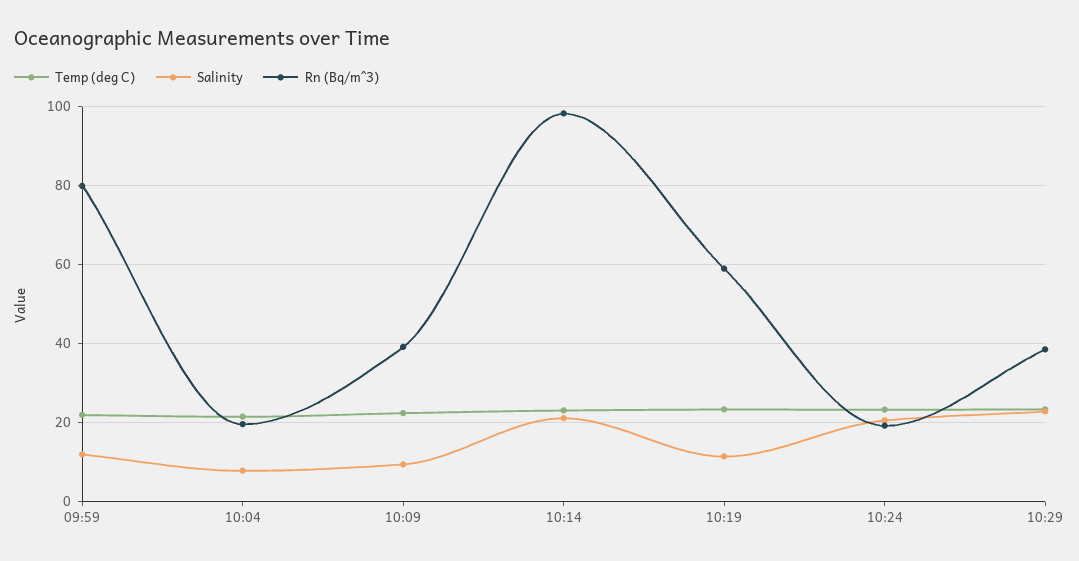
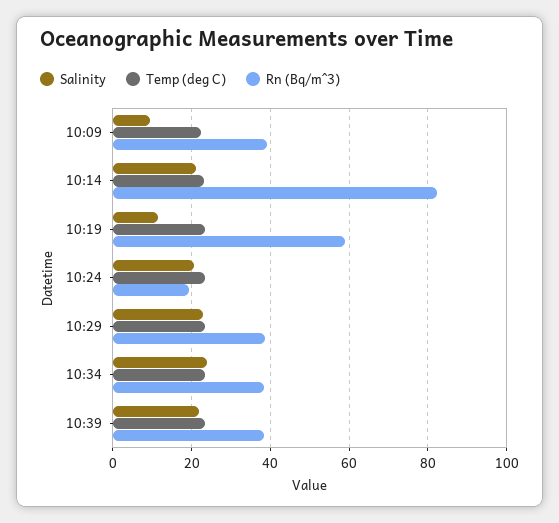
Temp (deg C), 09:59: 22 -> none
Salinity, 09:59: 12 -> none
Rn (Bq/m^3), 09:59: 80 -> none
Temp (deg C), 10:04: 22 -> none
Salinity, 10:04: 8 -> none
Rn (Bq/m^3), 10:04: 20 -> none
Rn (Bq/m^3), 10:14: 98 -> 82
Salinity, 10:34: none -> 24
Temp (deg C), 10:34: none -> 24
Rn (Bq/m^3), 10:34: none -> 38
Salinity, 10:39: none -> 22
Temp (deg C), 10:39: none -> 24
Rn (Bq/m^3), 10:39: none -> 38

